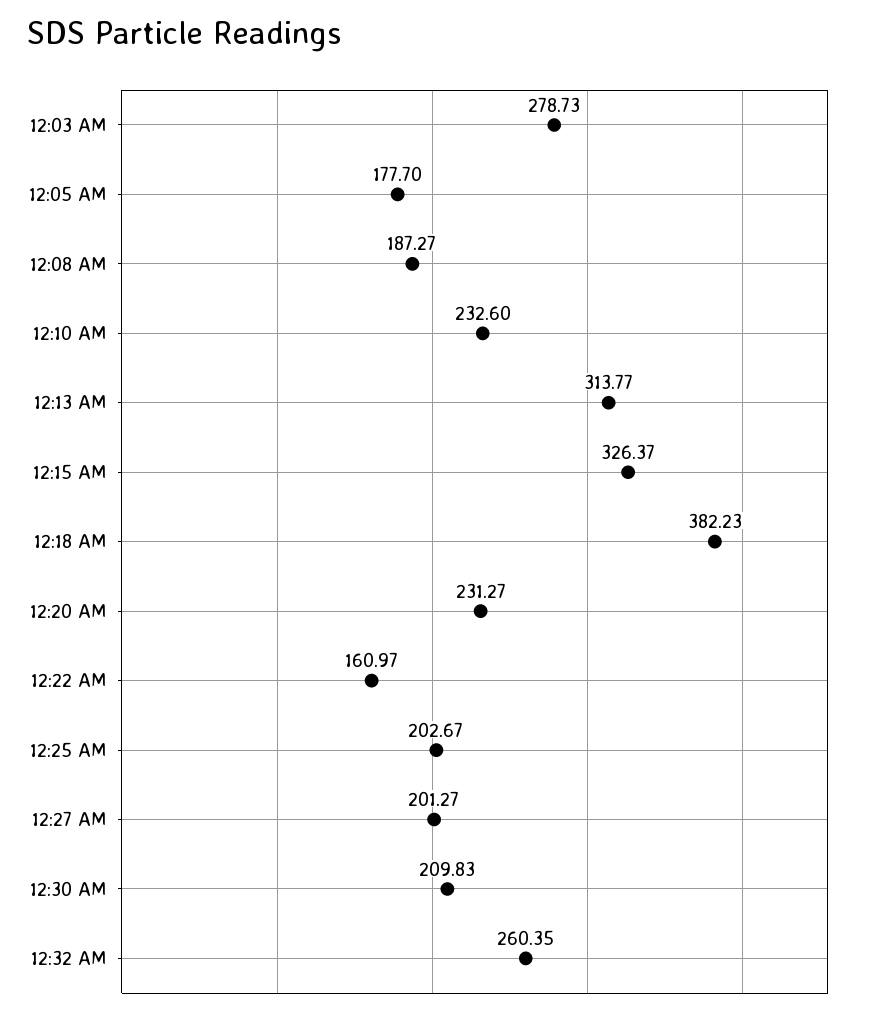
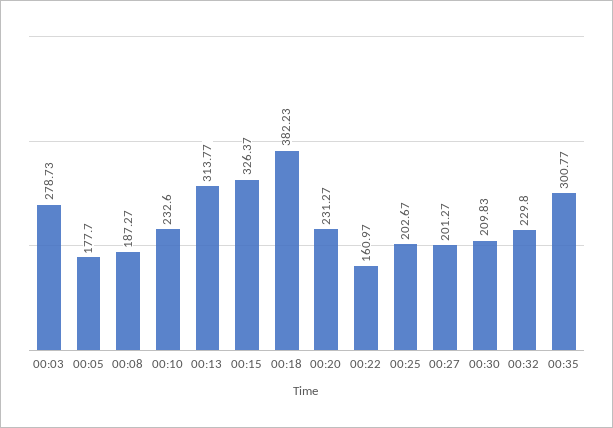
12:32 AM: 260.35 -> 229.8
00:35: none -> 300.77

